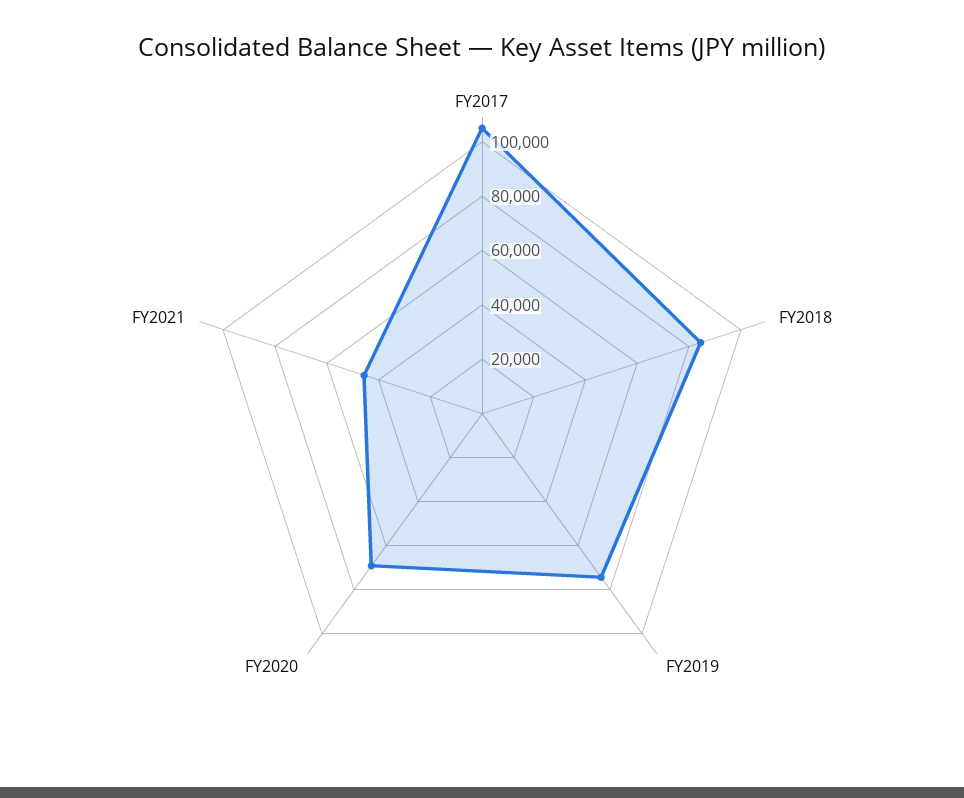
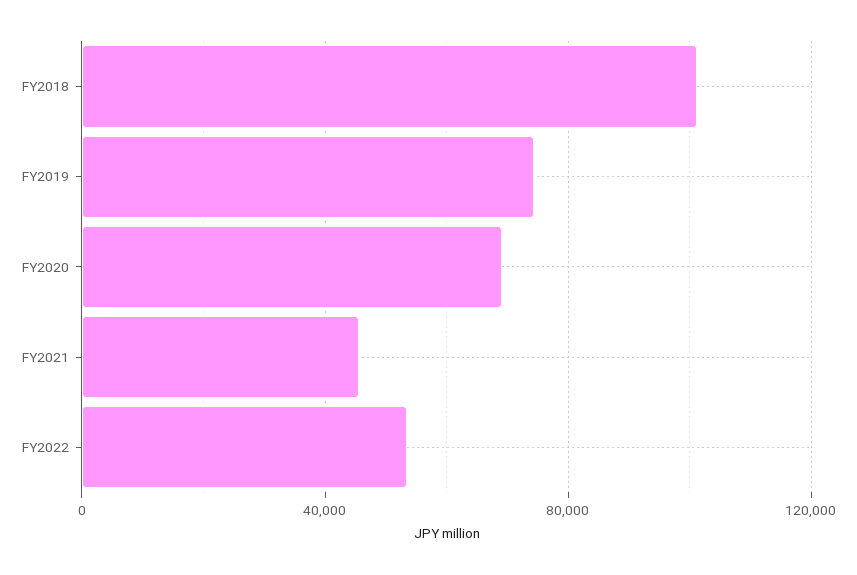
FY2017: 105000 -> none
FY2018: 85000 -> 100000
FY2022: none -> 55000

